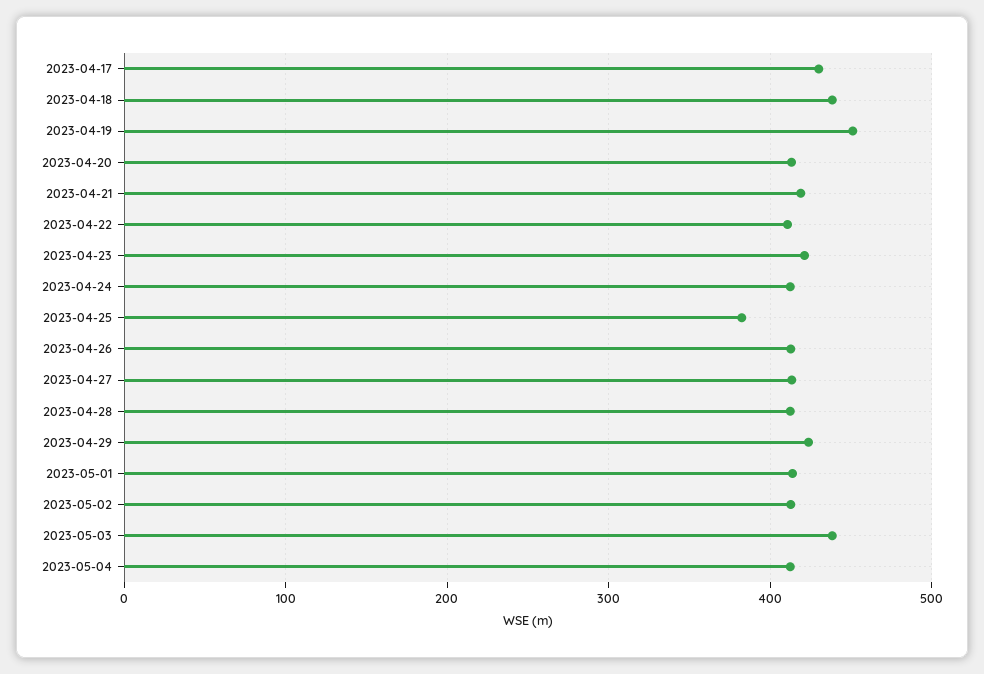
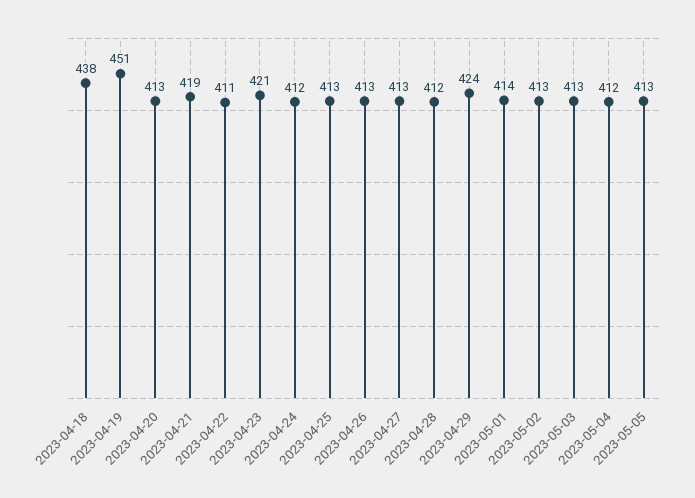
2023-04-17: 430 -> none
2023-04-25: 380 -> 413
2023-05-03: 440 -> 413
2023-05-05: none -> 413

